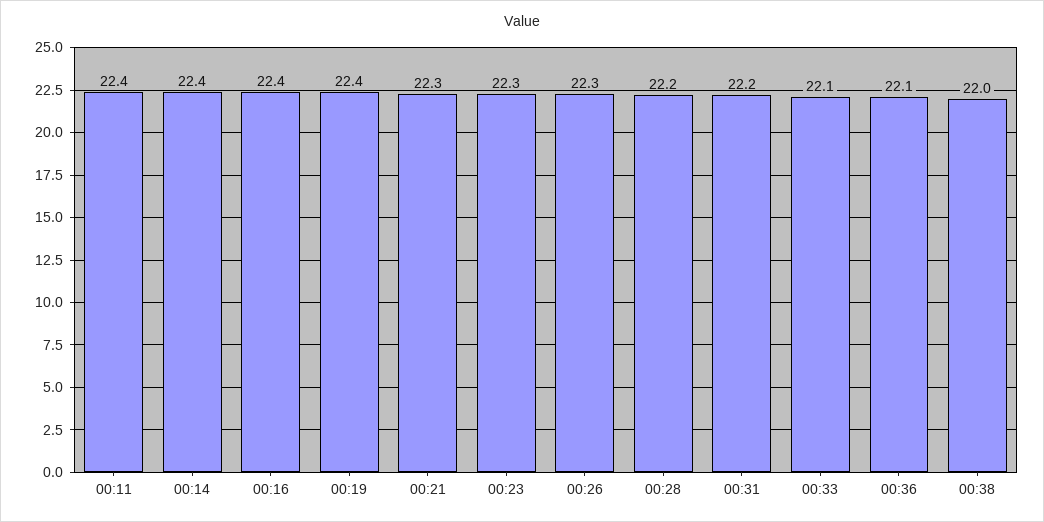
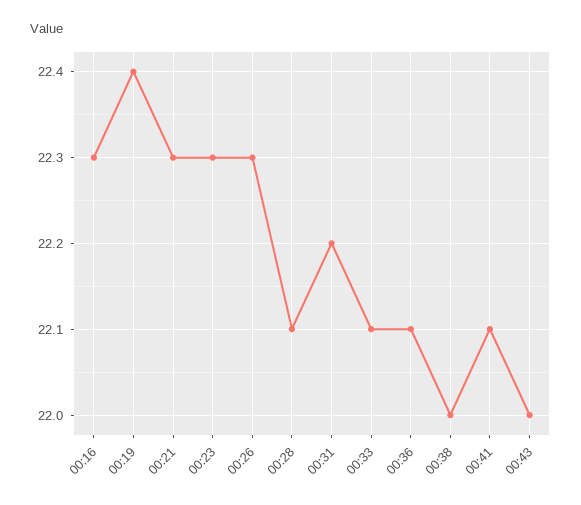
00:11: 22.4 -> none
00:14: 22.4 -> none
00:16: 22.4 -> 22.3
00:28: 22.2 -> 22.1
00:41: none -> 22.1
00:43: none -> 22

